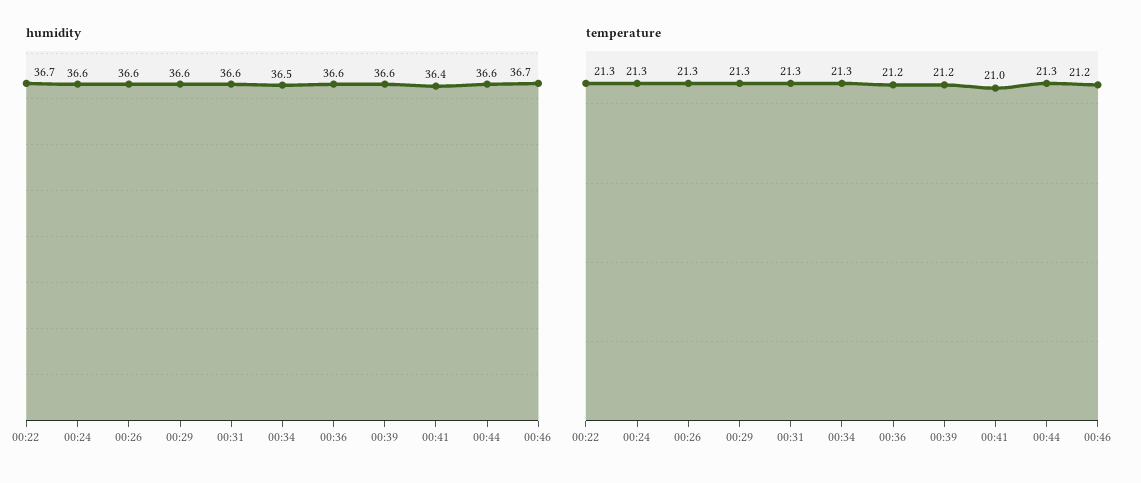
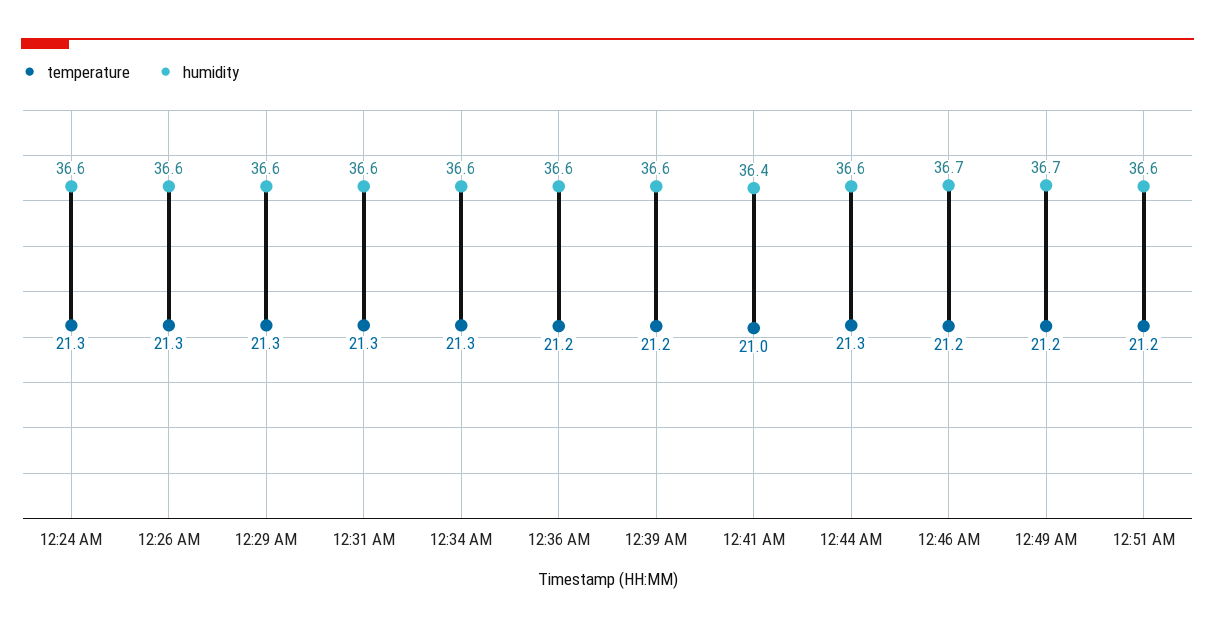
humidity, 00:22: 36.7 -> none
humidity, 00:34: 36.5 -> 36.6
temperature, 00:22: 21.3 -> none
temperature, 12:49 AM: none -> 21.2
humidity, 12:49 AM: none -> 36.7
temperature, 12:51 AM: none -> 21.2
humidity, 12:51 AM: none -> 36.6

